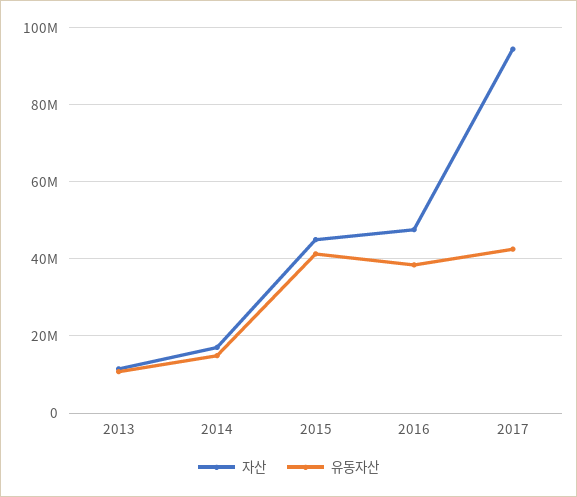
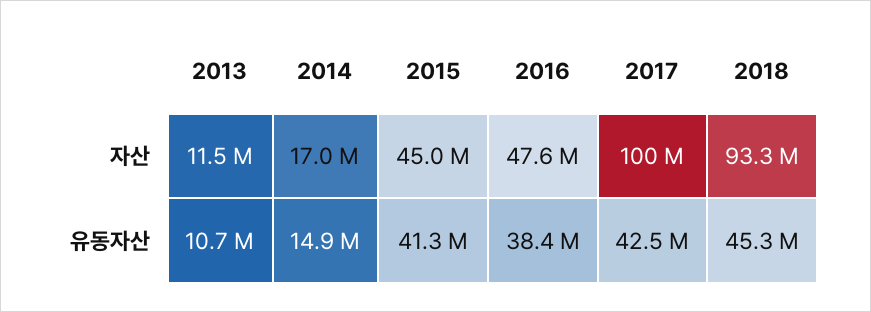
자산, 2017: 94000000 -> 100000000
자산, 2018: none -> 93300000
유동자산, 2018: none -> 45300000

